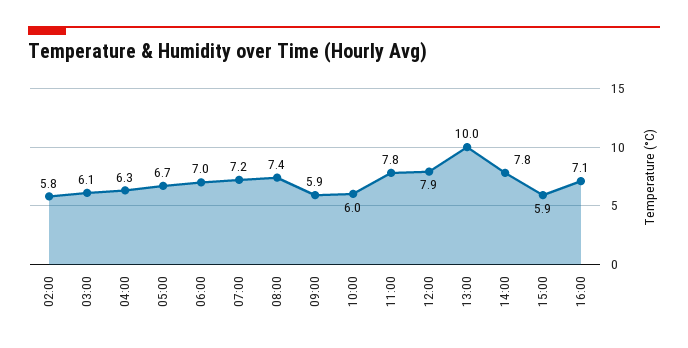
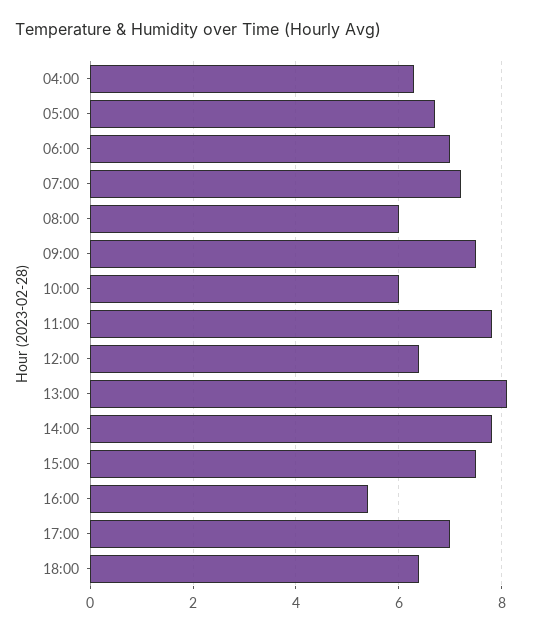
02:00: 5.8 -> none
03:00: 6.1 -> none
08:00: 7.4 -> 6
09:00: 5.9 -> 7.5
12:00: 7.9 -> 6.5
13:00: 10 -> 8
15:00: 5.9 -> 7.5
16:00: 7.1 -> 5.5
17:00: none -> 7
18:00: none -> 6.5

